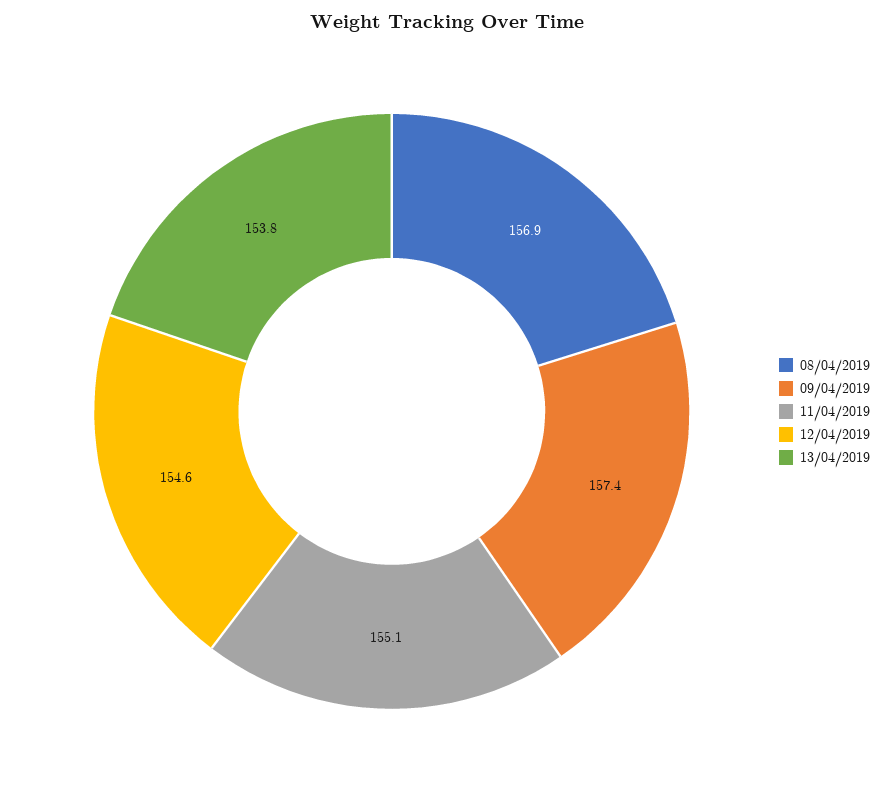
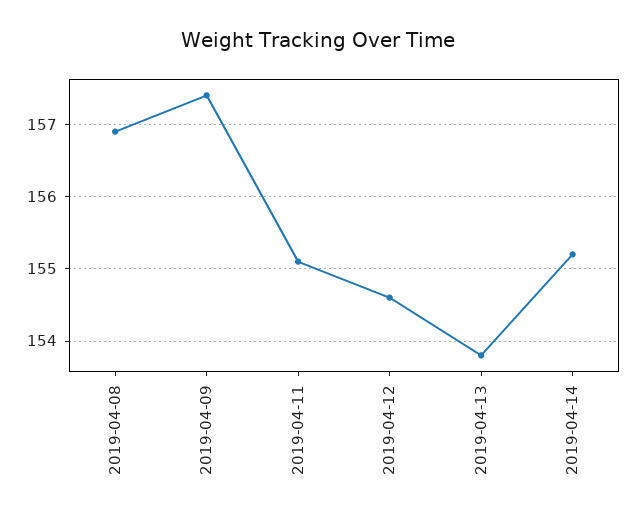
2019-04-14: none -> 155.2

